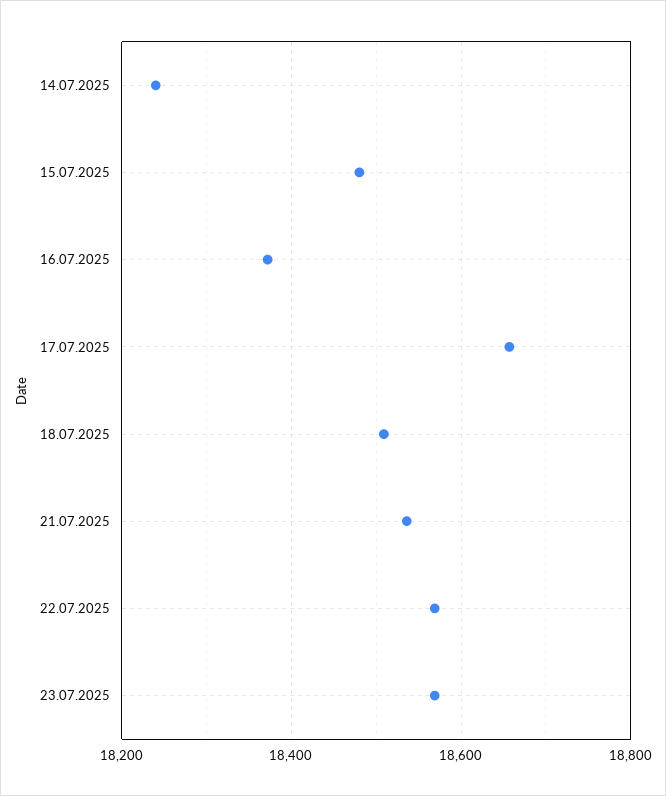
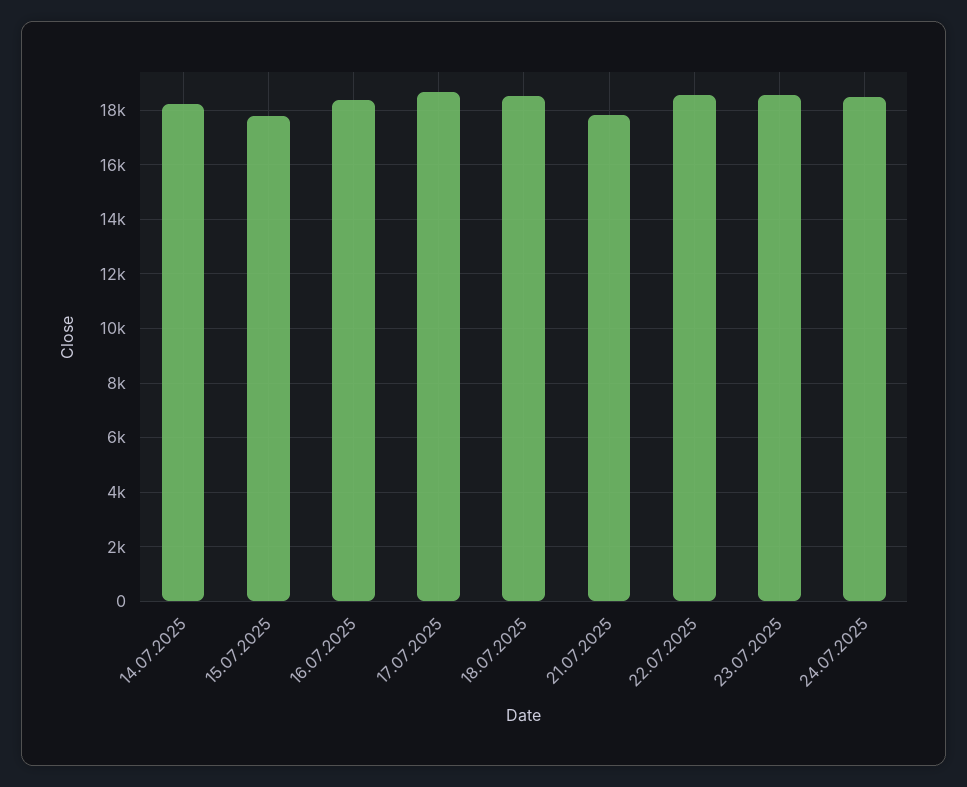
15.07.2025: 18480 -> 17750
21.07.2025: 18540 -> 17750
24.07.2025: none -> 18500

